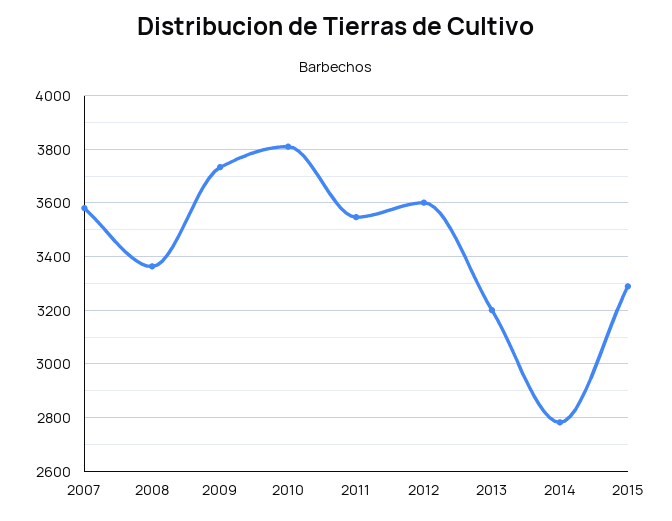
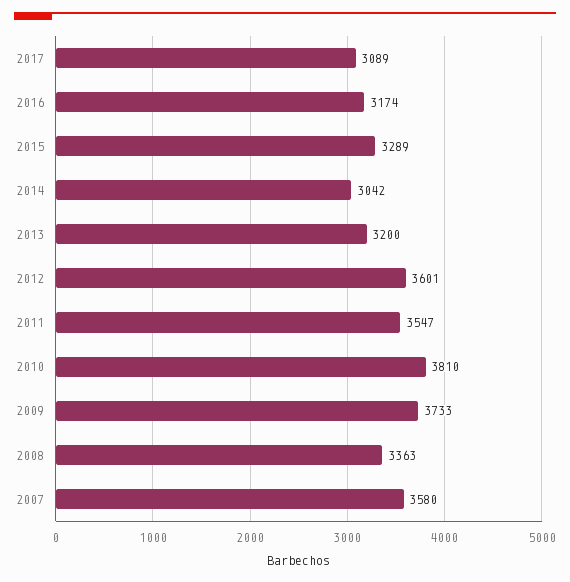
2014: 2775 -> 3042
2017: none -> 3089
2016: none -> 3174

